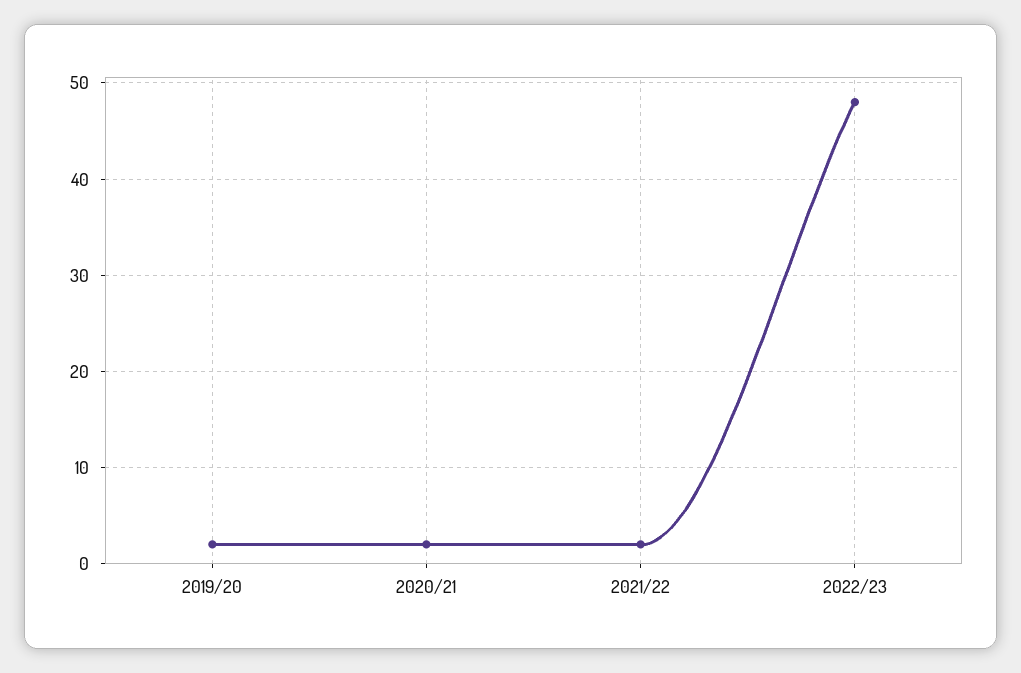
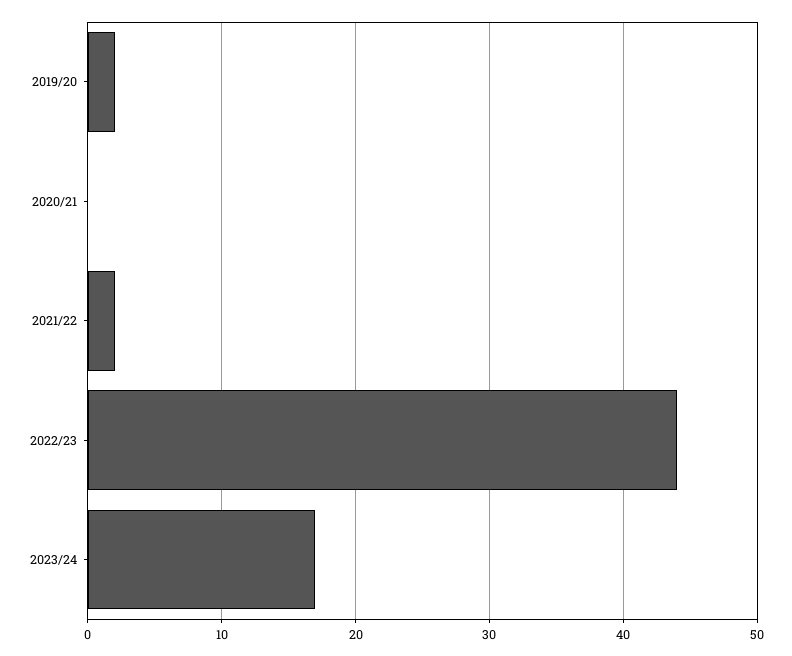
2020/21: 2 -> 0
2022/23: 48 -> 44
2023/24: none -> 17

